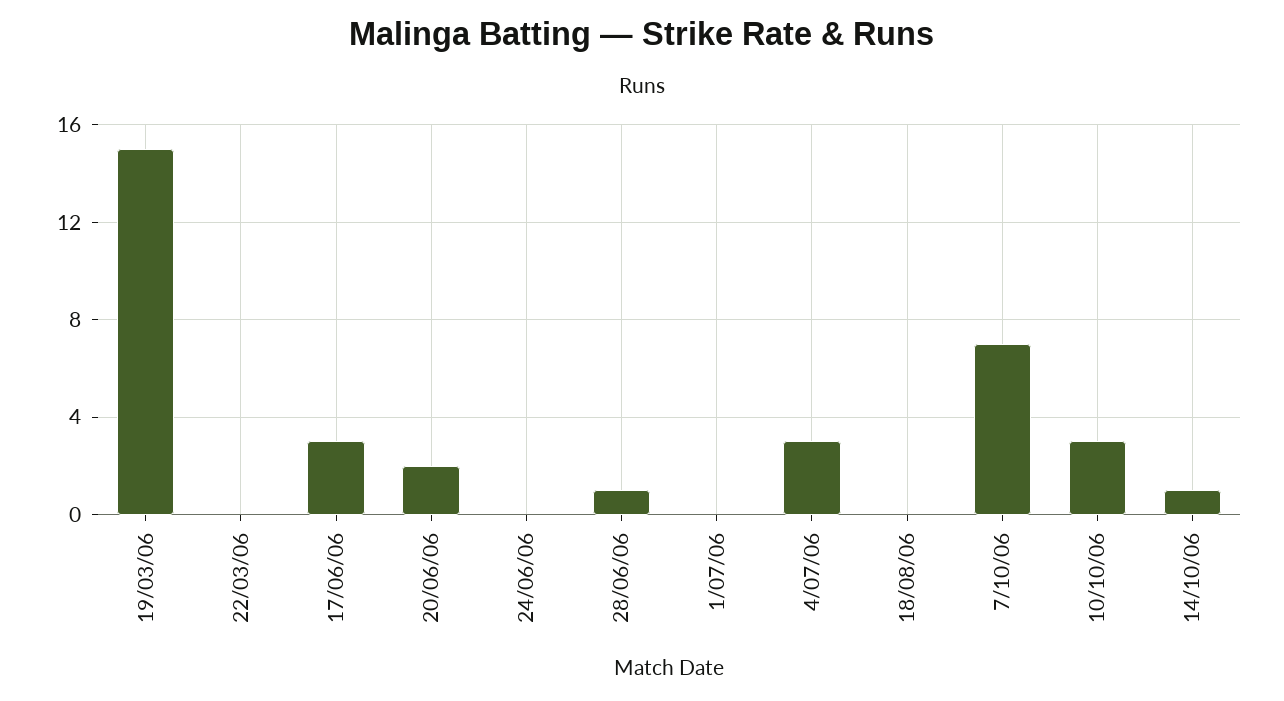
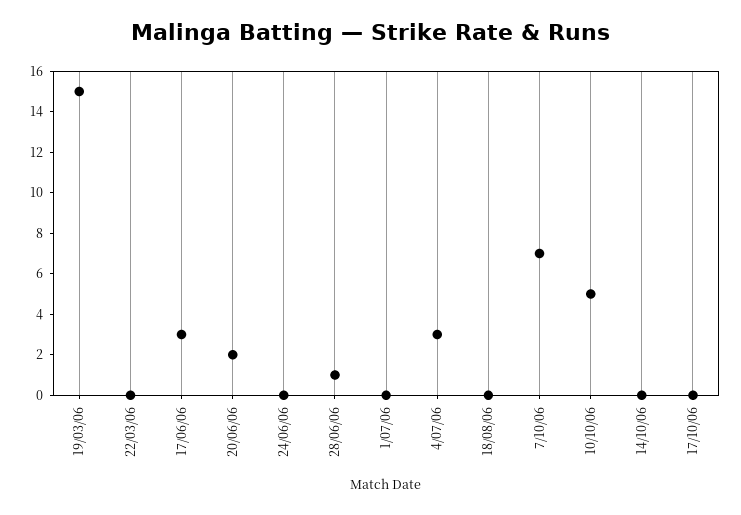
10/10/06: 3 -> 5
14/10/06: 1 -> 0
17/10/06: none -> 0

